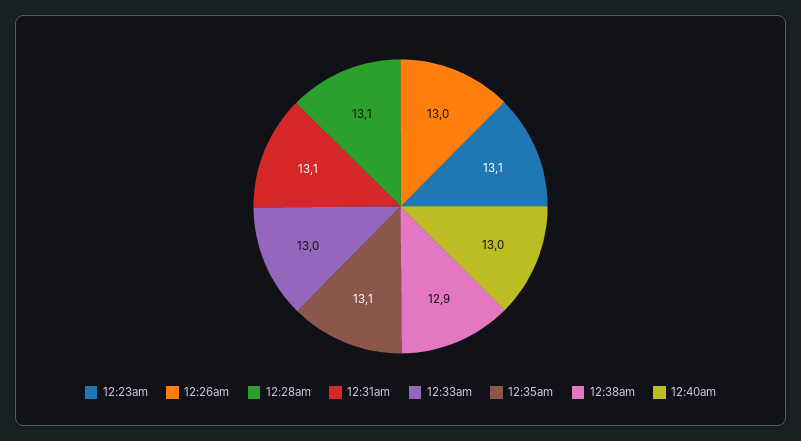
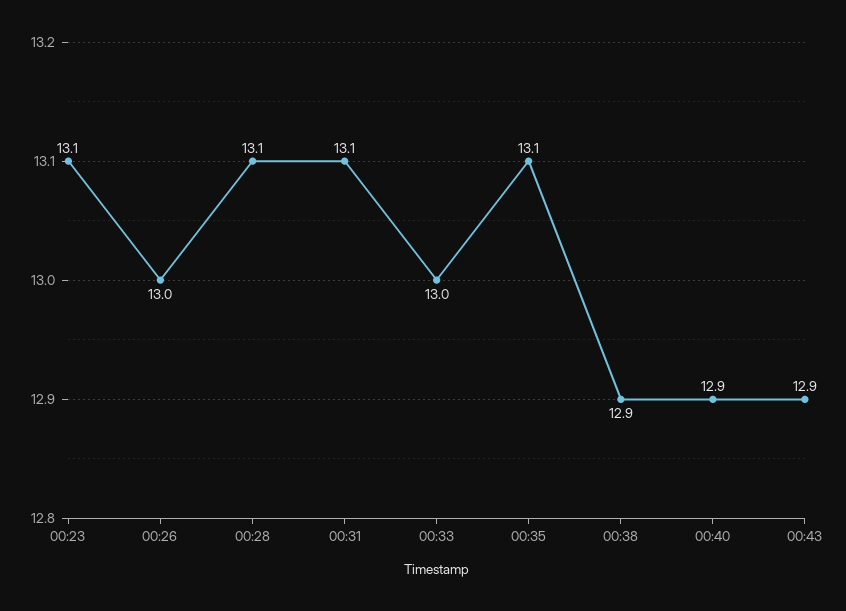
12:40am: 13 -> 12.9
00:43: none -> 12.9

